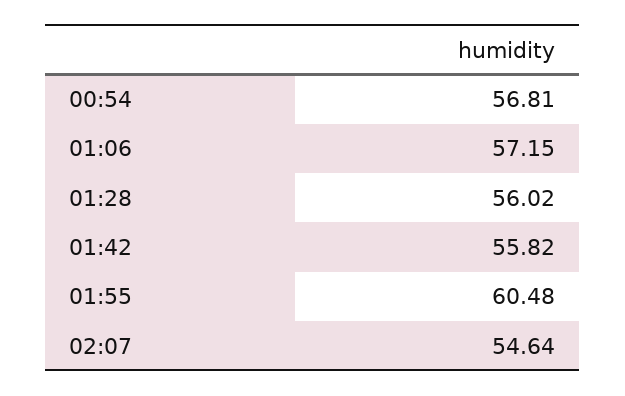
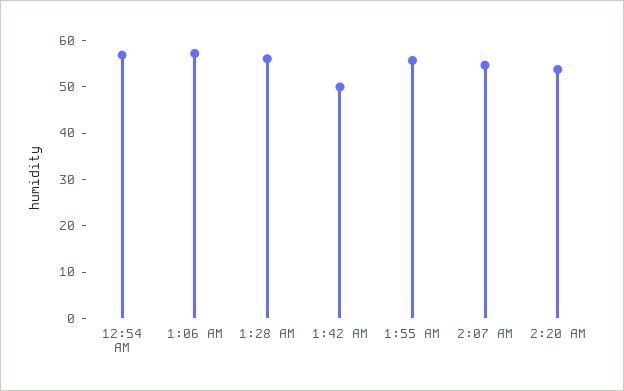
01:42: 55.82 -> 50
01:55: 60.48 -> 56
2:20 AM: none -> 54

